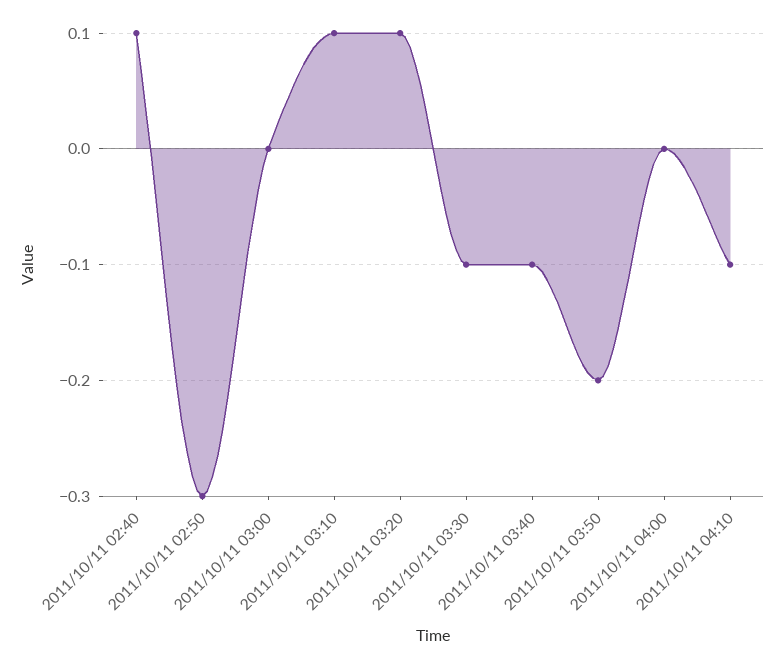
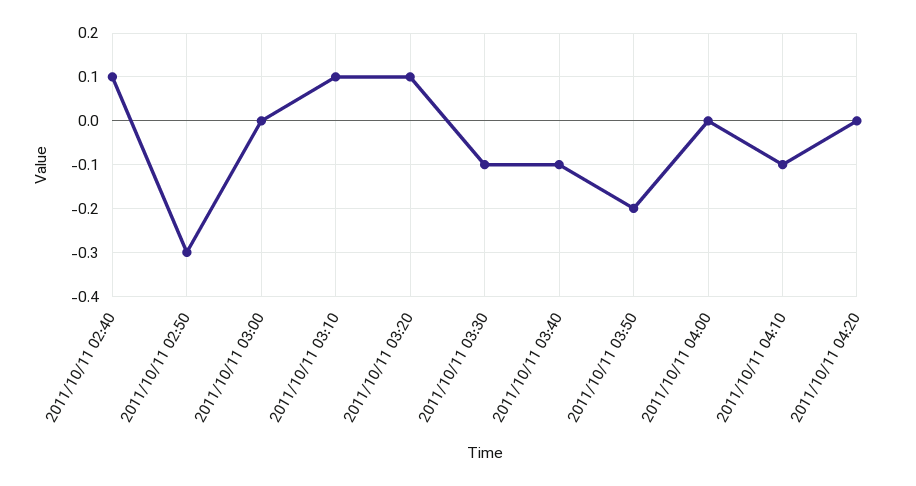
2011/10/11 04:20: none -> 0

